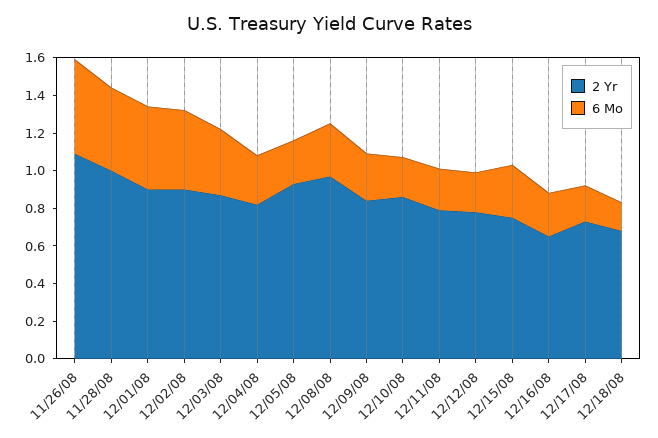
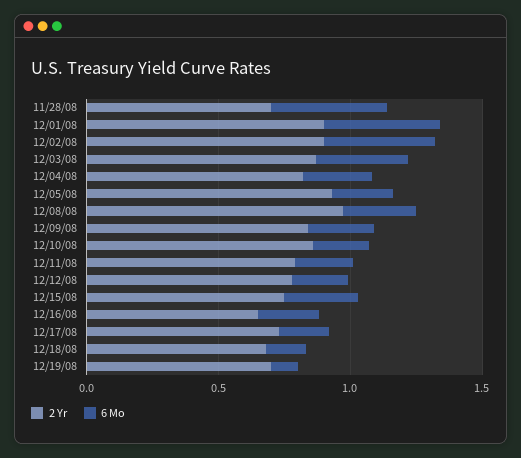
2 Yr, 11/26/08: 1.1 -> none
6 Mo, 11/26/08: 0.5 -> none
2 Yr, 11/28/08: 1 -> 0.7
2 Yr, 12/19/08: none -> 0.7
6 Mo, 12/19/08: none -> 0.1

